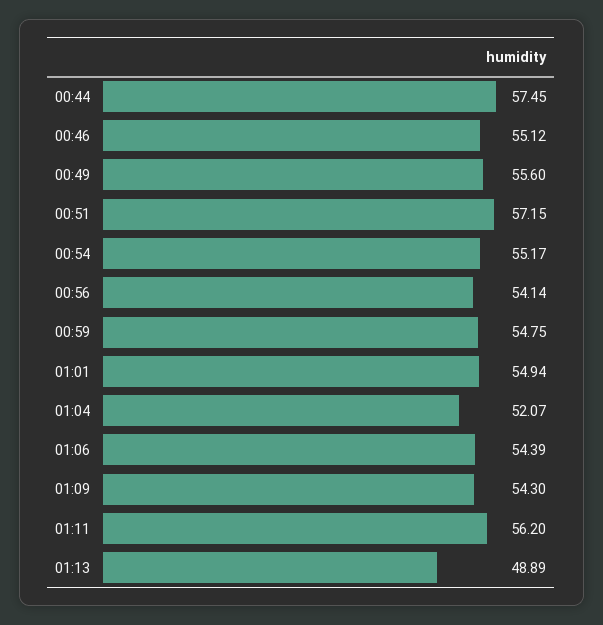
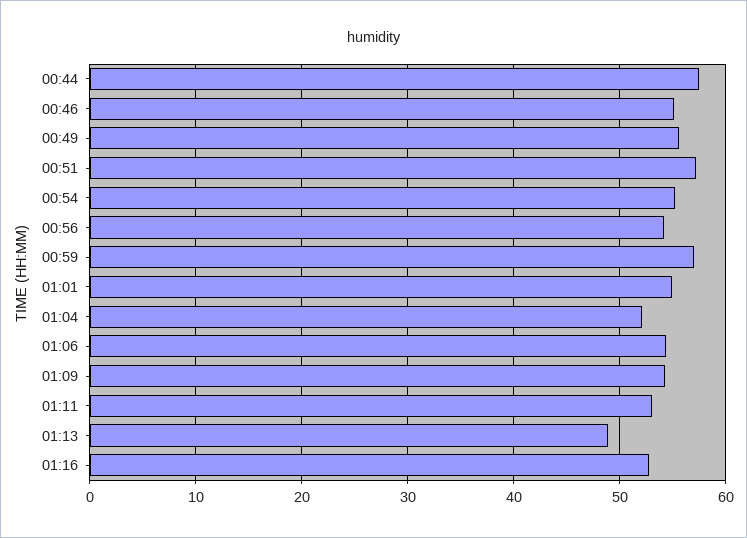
00:59: 54.75 -> 57
01:11: 56.2 -> 53
01:16: none -> 53

